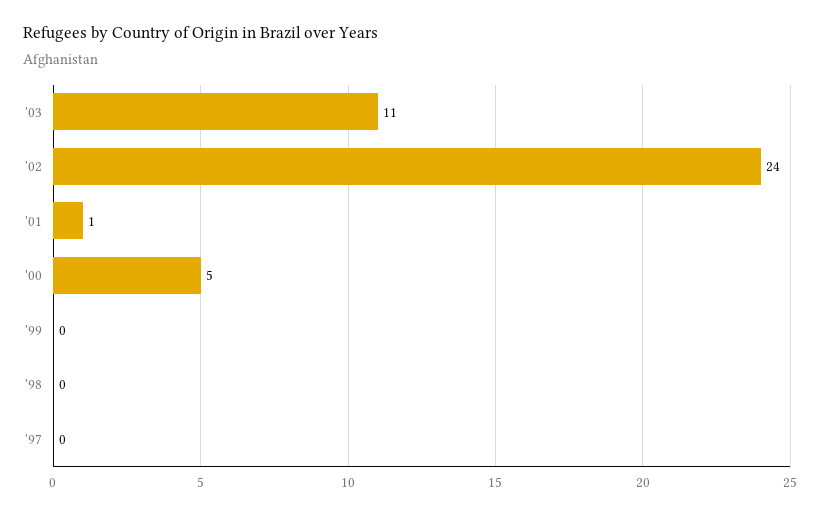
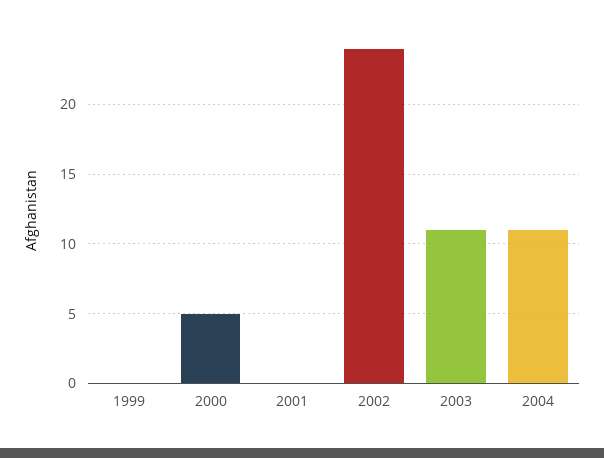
'01: 1 -> 0
'98: 0 -> none
'97: 0 -> none
2004: none -> 11

